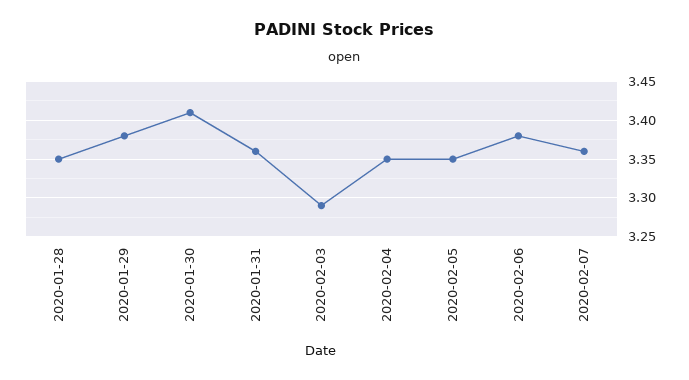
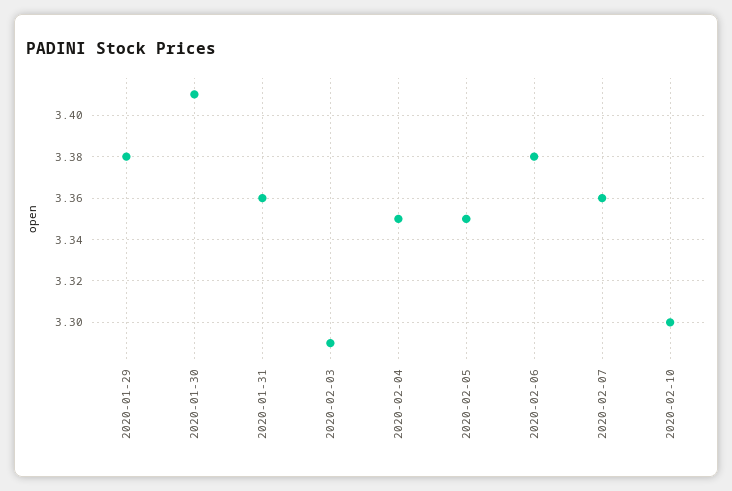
2020-01-28: 3.35 -> none
2020-02-10: none -> 3.3

